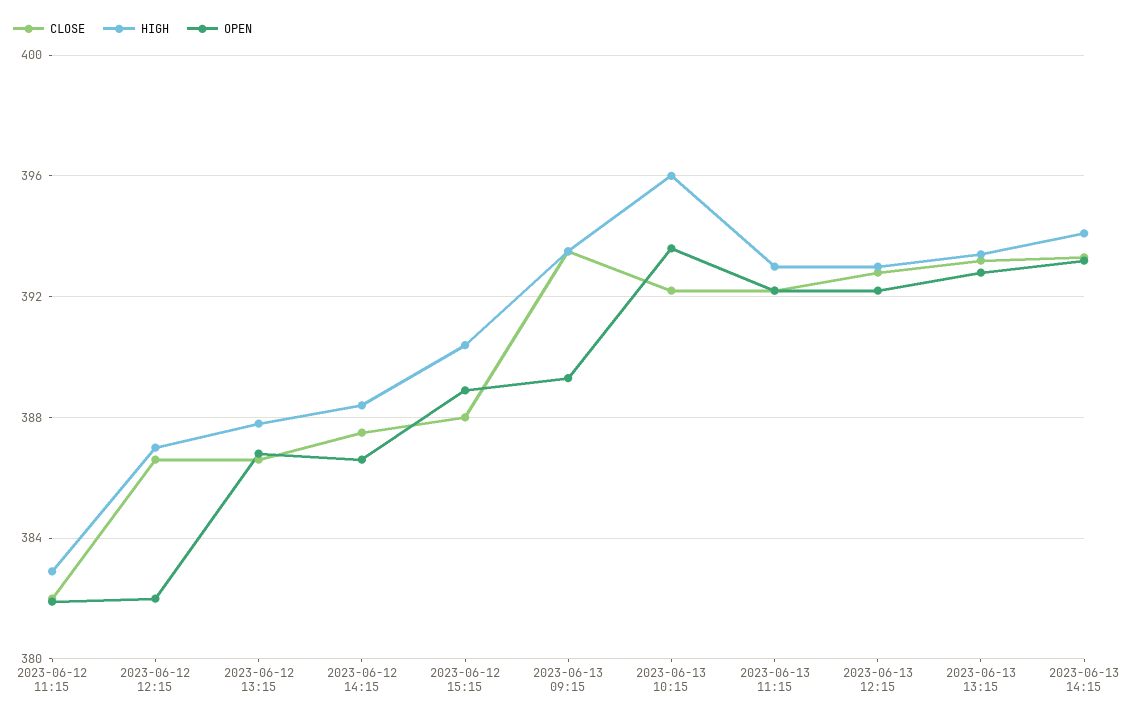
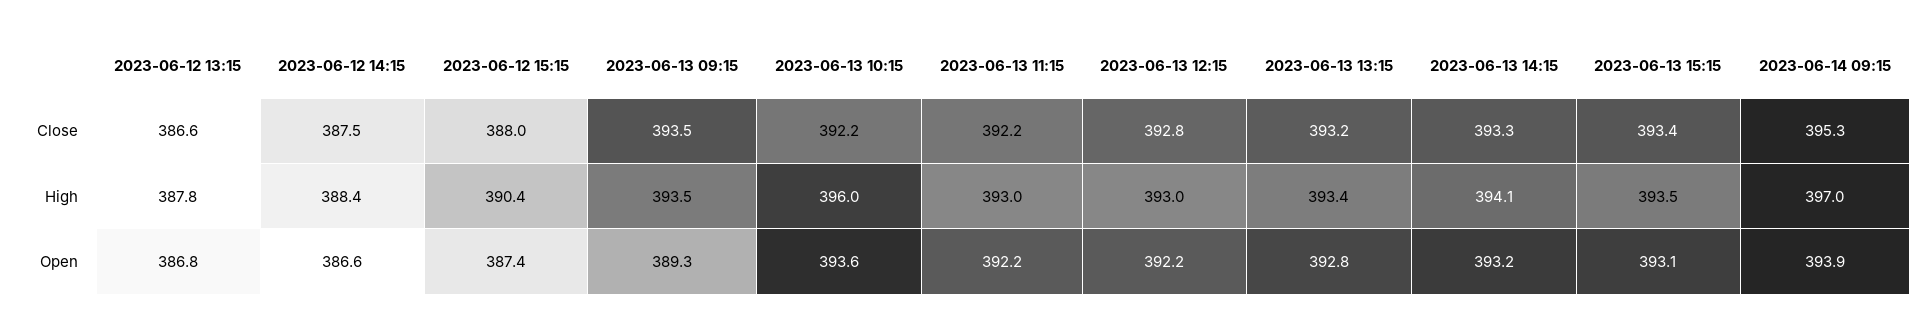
CLOSE, 2023-06-12 11:15: 382 -> none
HIGH, 2023-06-12 11:15: 383 -> none
OPEN, 2023-06-12 11:15: 382 -> none
CLOSE, 2023-06-12 12:15: 386.5 -> none
HIGH, 2023-06-12 12:15: 387 -> none
OPEN, 2023-06-12 12:15: 382 -> none
OPEN, 2023-06-12 15:15: 389 -> 387.4
CLOSE, 2023-06-13 15:15: none -> 393.4
CLOSE, 2023-06-14 09:15: none -> 395.3
HIGH, 2023-06-13 15:15: none -> 393.5
HIGH, 2023-06-14 09:15: none -> 397
OPEN, 2023-06-13 15:15: none -> 393.1
OPEN, 2023-06-14 09:15: none -> 393.9

